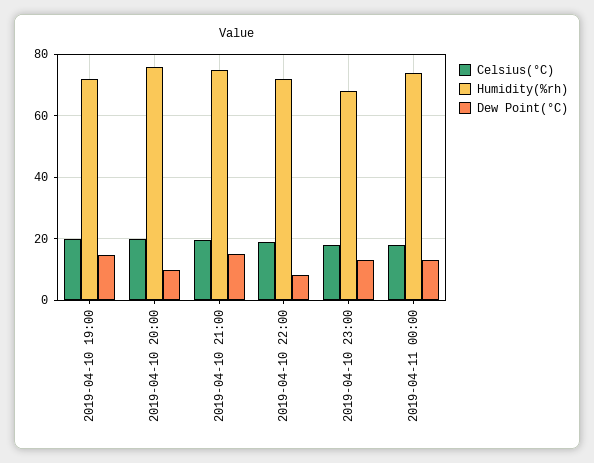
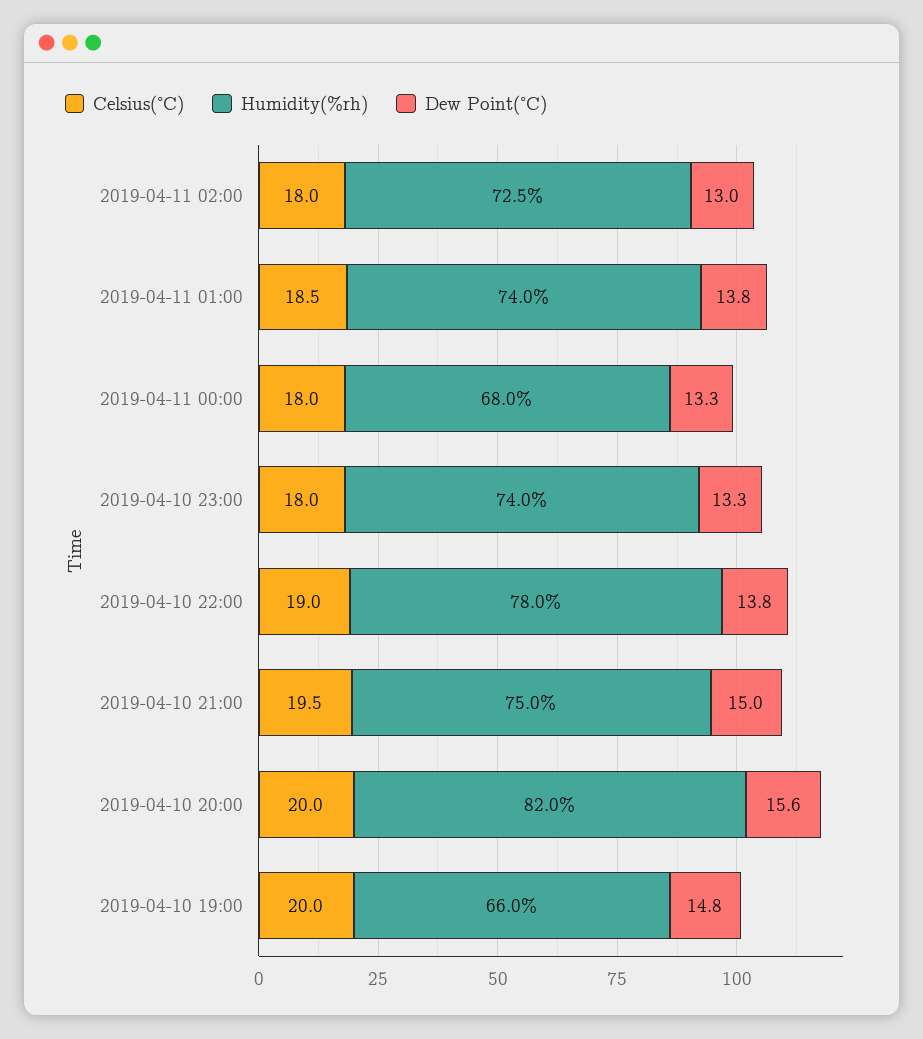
Humidity(%rh), 2019-04-10 19:00: 72 -> 66
Humidity(%rh), 2019-04-10 20:00: 76 -> 82
Dew Point(°C), 2019-04-10 20:00: 10 -> 15.6
Humidity(%rh), 2019-04-10 22:00: 72 -> 78
Dew Point(°C), 2019-04-10 22:00: 8 -> 13.8
Humidity(%rh), 2019-04-10 23:00: 68 -> 74
Humidity(%rh), 2019-04-11 00:00: 74 -> 68
Celsius(°C), 2019-04-11 02:00: none -> 18
Humidity(%rh), 2019-04-11 02:00: none -> 72.5
Dew Point(°C), 2019-04-11 02:00: none -> 13
Celsius(°C), 2019-04-11 01:00: none -> 18.5
Humidity(%rh), 2019-04-11 01:00: none -> 74
Dew Point(°C), 2019-04-11 01:00: none -> 13.8

